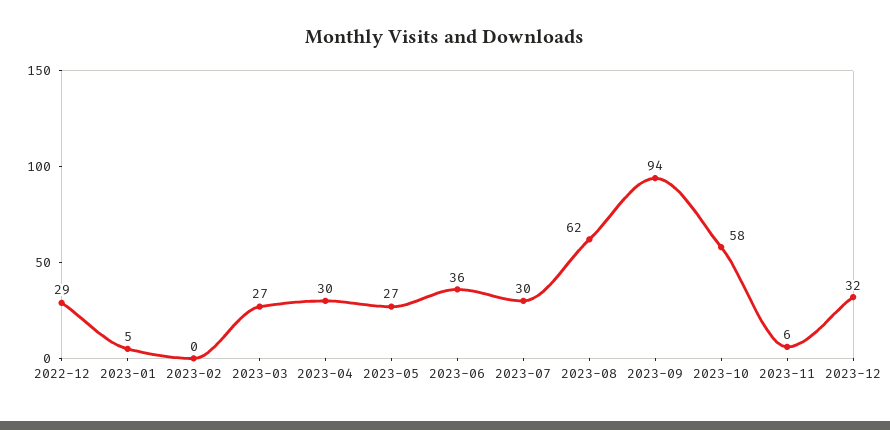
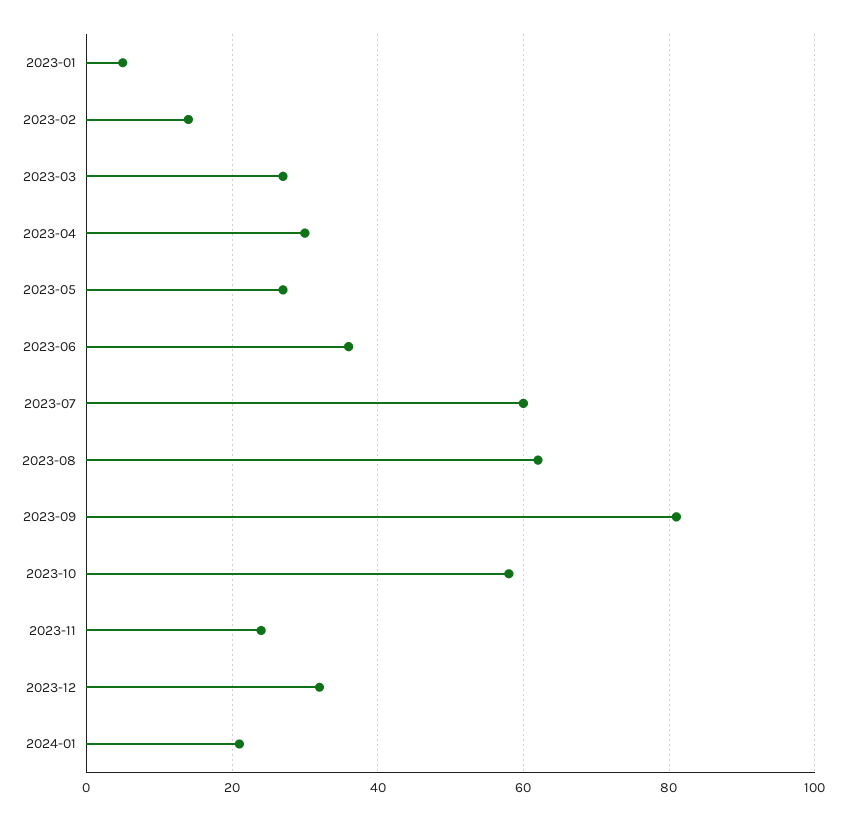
2022-12: 29 -> none
2023-02: 0 -> 15
2023-07: 30 -> 60
2023-09: 94 -> 80
2023-11: 6 -> 25
2024-01: none -> 20

